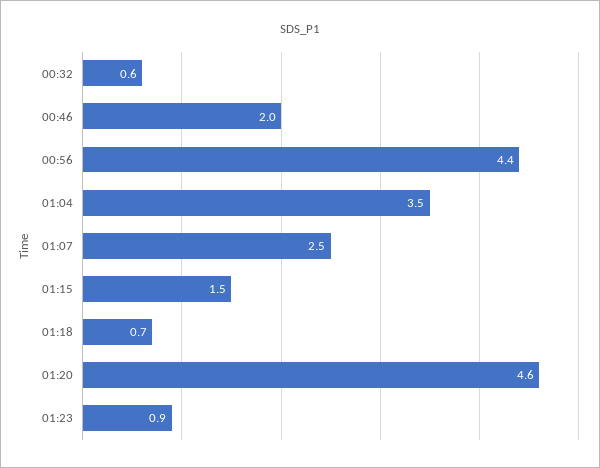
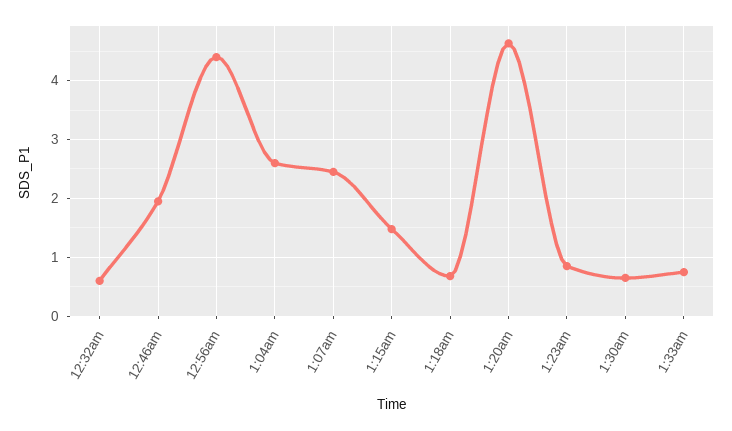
01:04: 3.5 -> 2.6
1:30am: none -> 0.6
1:33am: none -> 0.8

